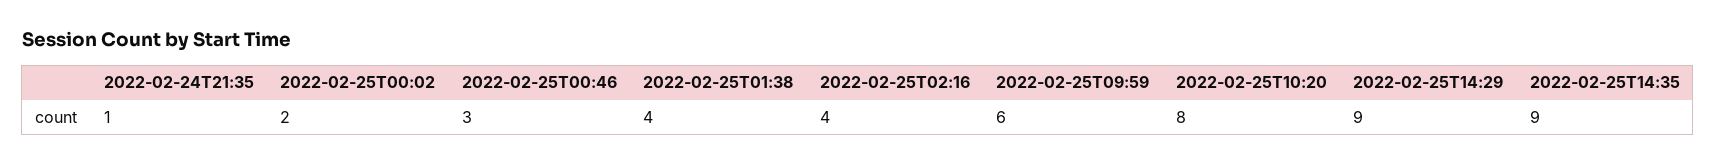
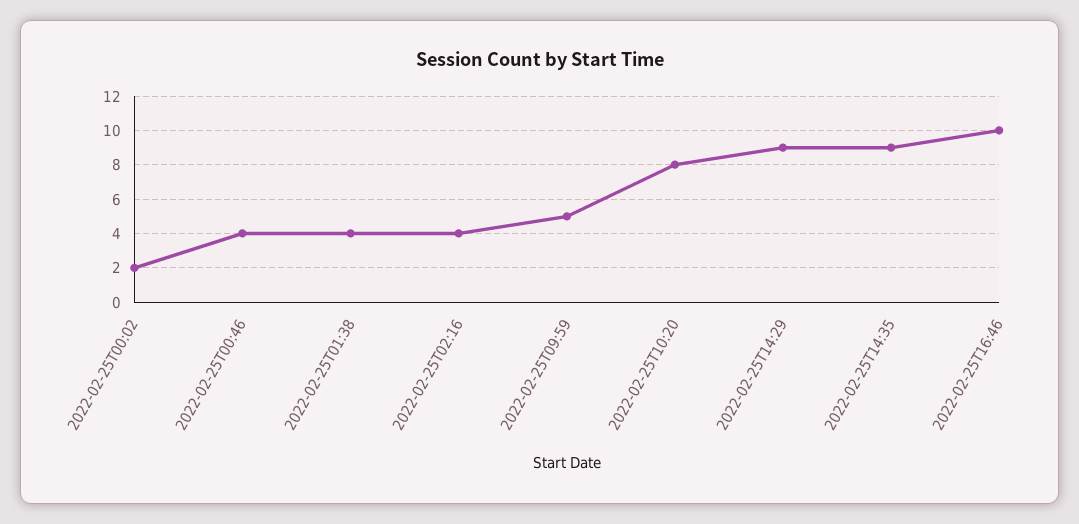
2022-02-24T21:35: 1 -> none
2022-02-25T00:46: 3 -> 4
2022-02-25T09:59: 6 -> 5
2022-02-25T16:46: none -> 10

